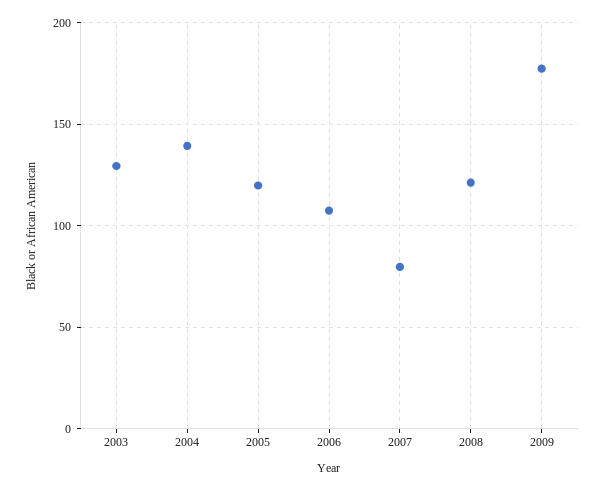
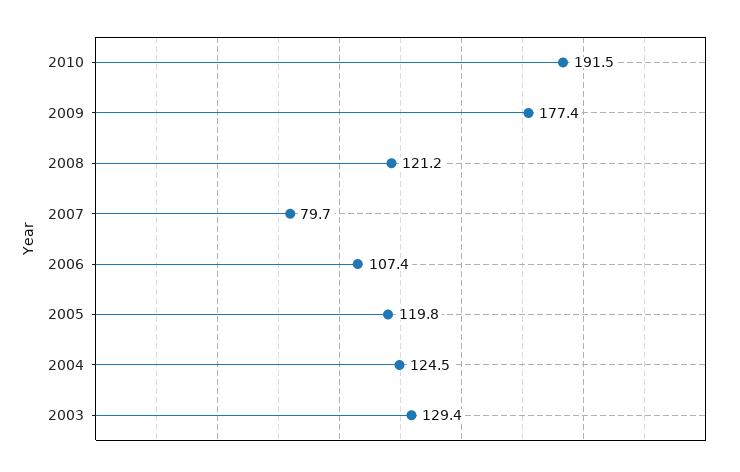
2004: 140 -> 124.5
2010: none -> 191.5

